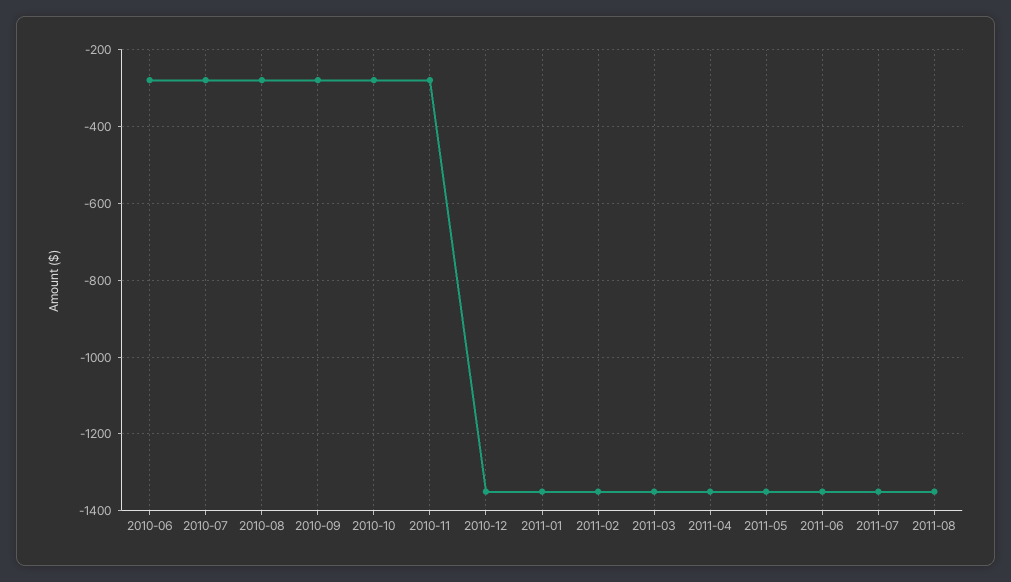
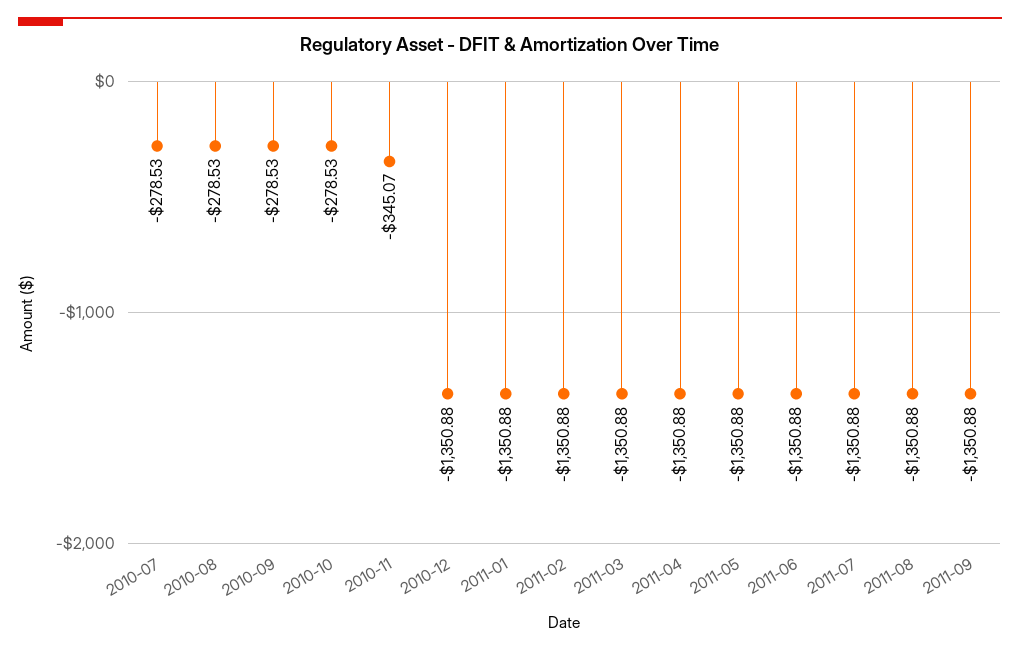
2010-06: -280 -> none
2010-11: -280 -> -345.07
2011-09: none -> -1350.88

